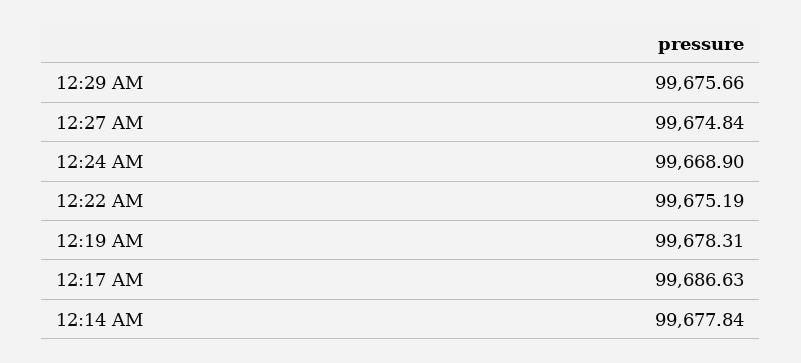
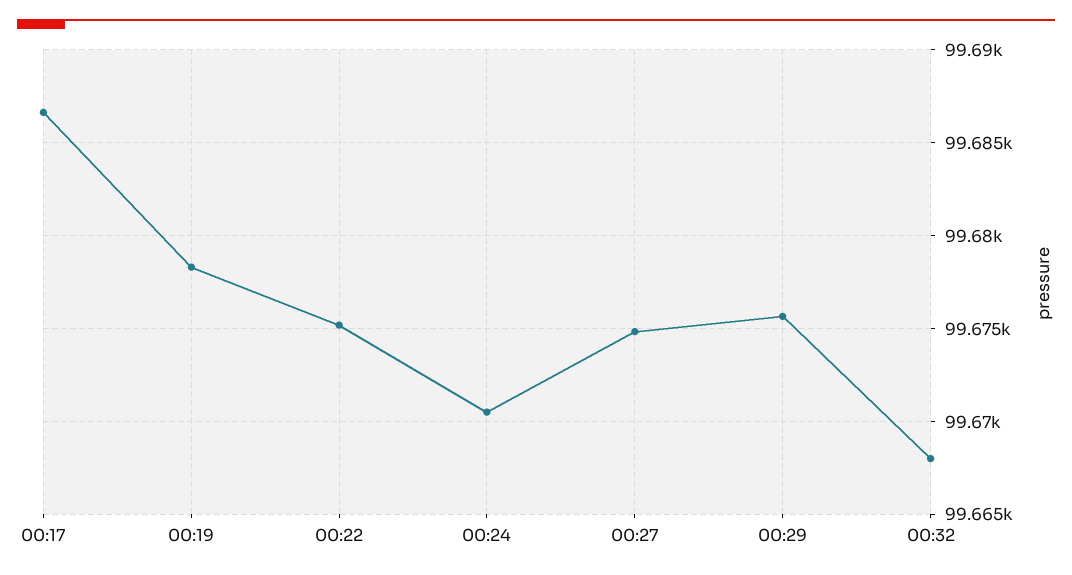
12:24 AM: 99668.9 -> 99670.5
12:14 AM: 99677.84 -> none
00:32: none -> 99668

